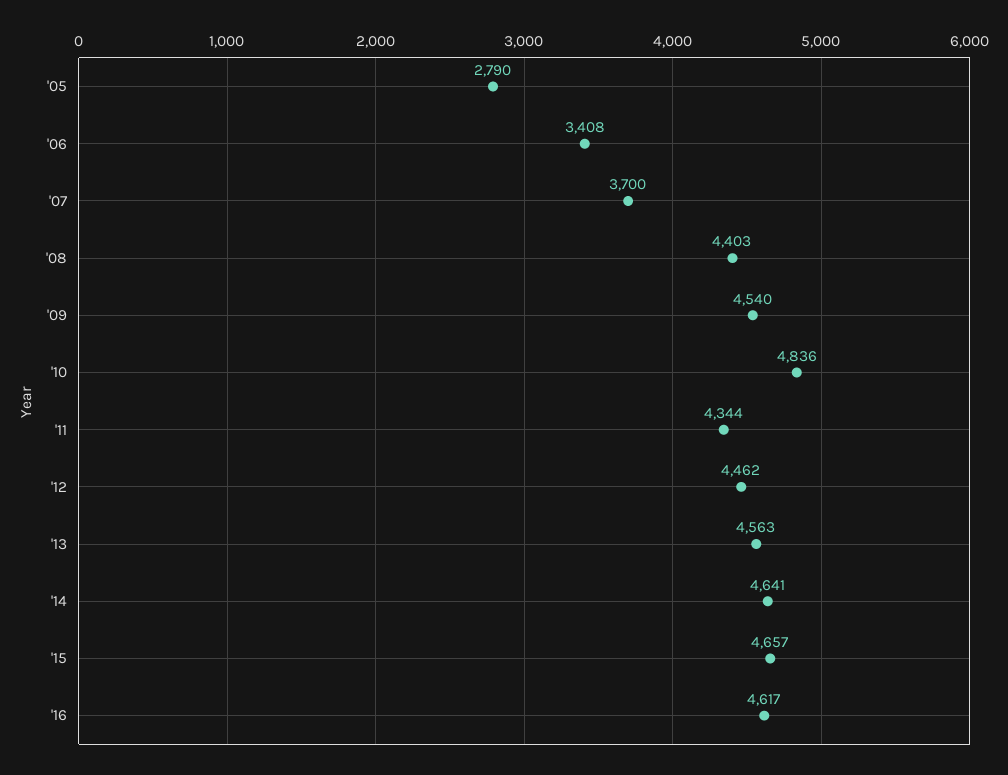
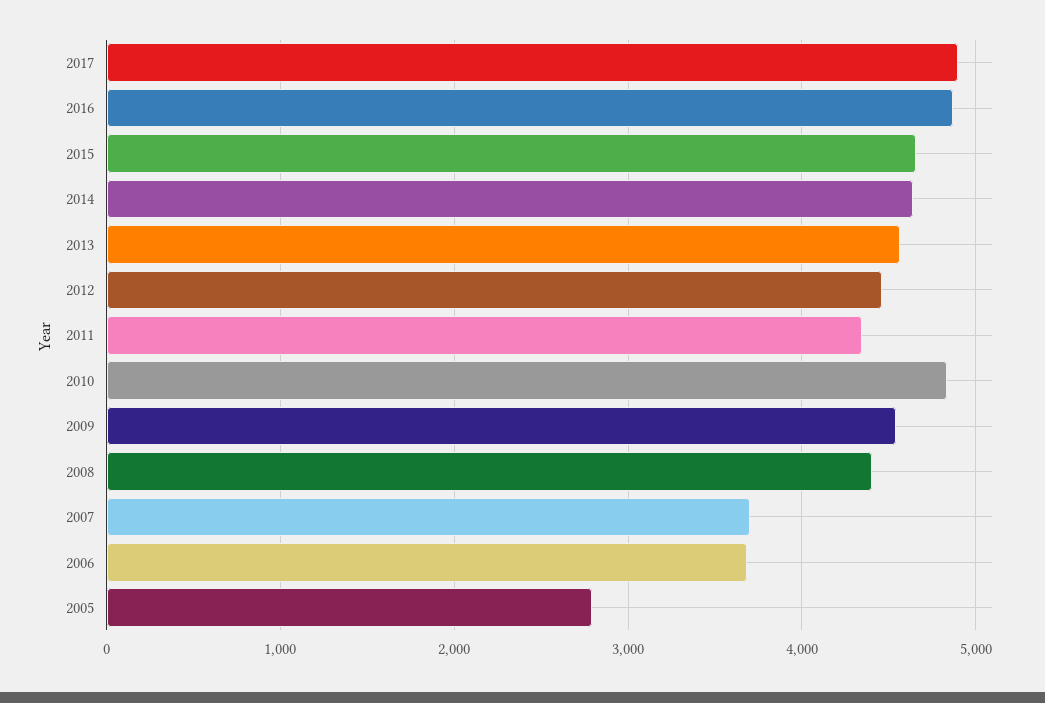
'06: 3408 -> 3700
'16: 4617 -> 4900
2017: none -> 4900

